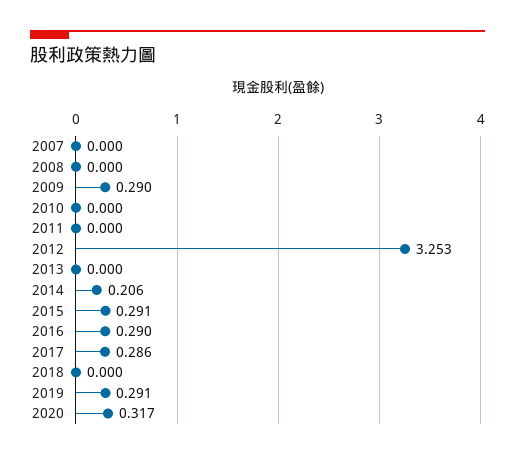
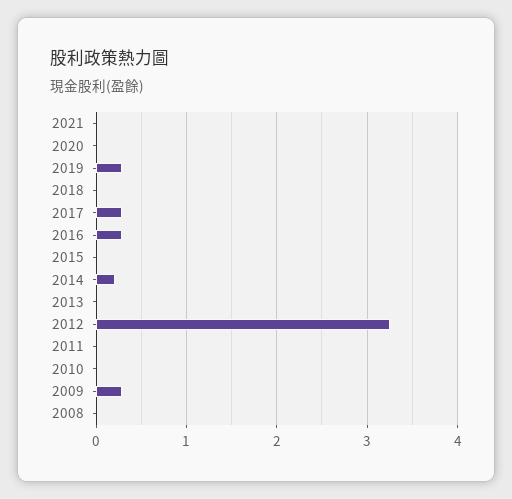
2007: 0 -> none
2015: 0.291 -> 0
2020: 0.317 -> 0
2021: none -> 0

